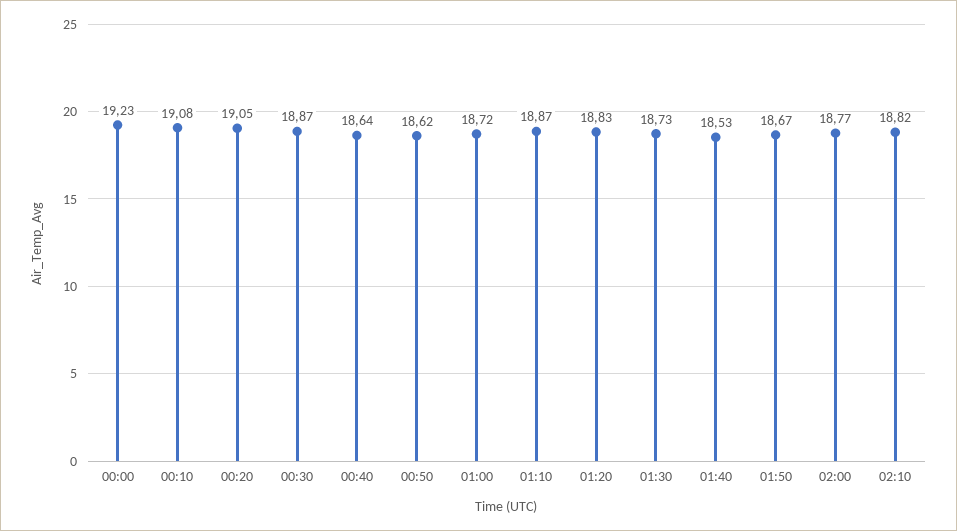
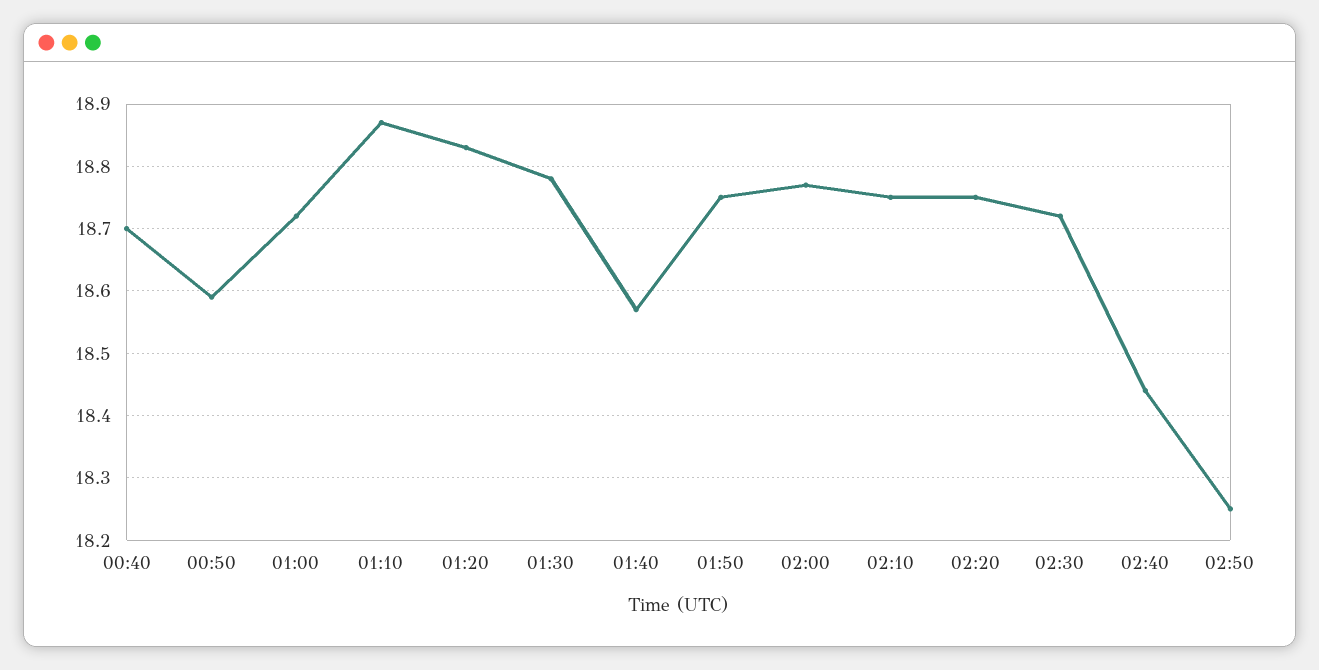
00:00: 19.23 -> none
00:10: 19.08 -> none
00:20: 19.05 -> none
00:30: 18.87 -> none
00:40: 18.64 -> 18.7
00:50: 18.62 -> 18.59
01:30: 18.73 -> 18.78
01:40: 18.53 -> 18.57
01:50: 18.67 -> 18.75
02:10: 18.82 -> 18.75
02:20: none -> 18.75
02:30: none -> 18.72
02:40: none -> 18.44
02:50: none -> 18.25

